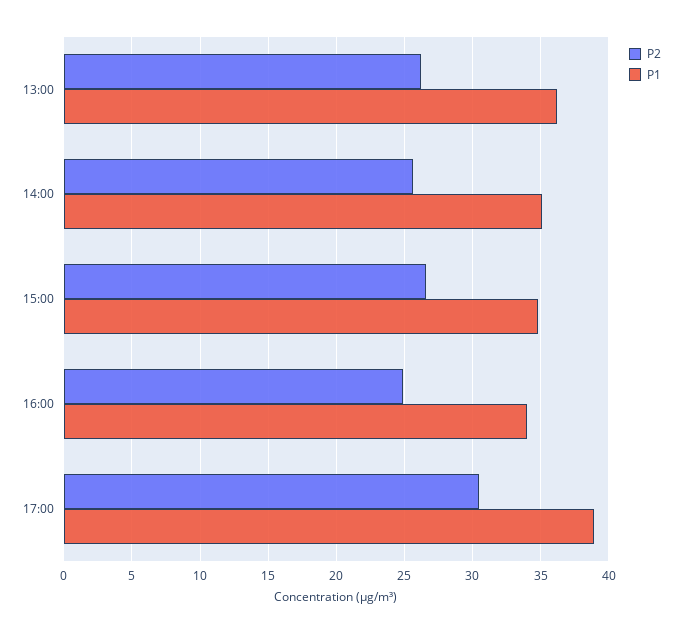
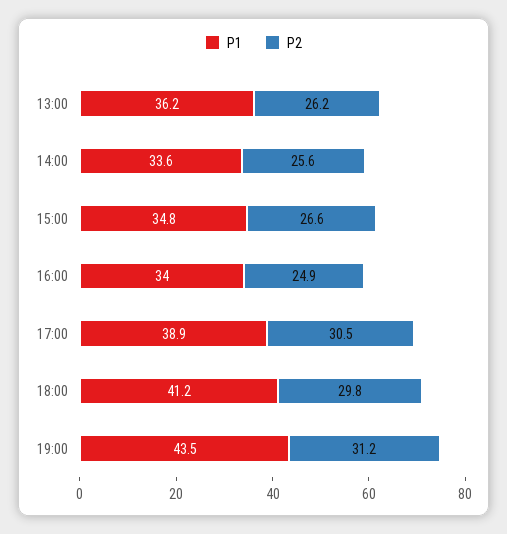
P1, 14:00: 35 -> 33.6
P1, 18:00: none -> 41.2
P2, 18:00: none -> 29.8
P1, 19:00: none -> 43.5
P2, 19:00: none -> 31.2

